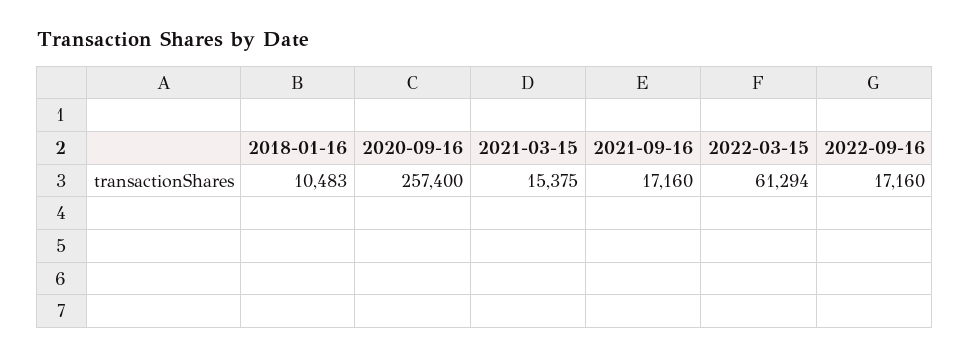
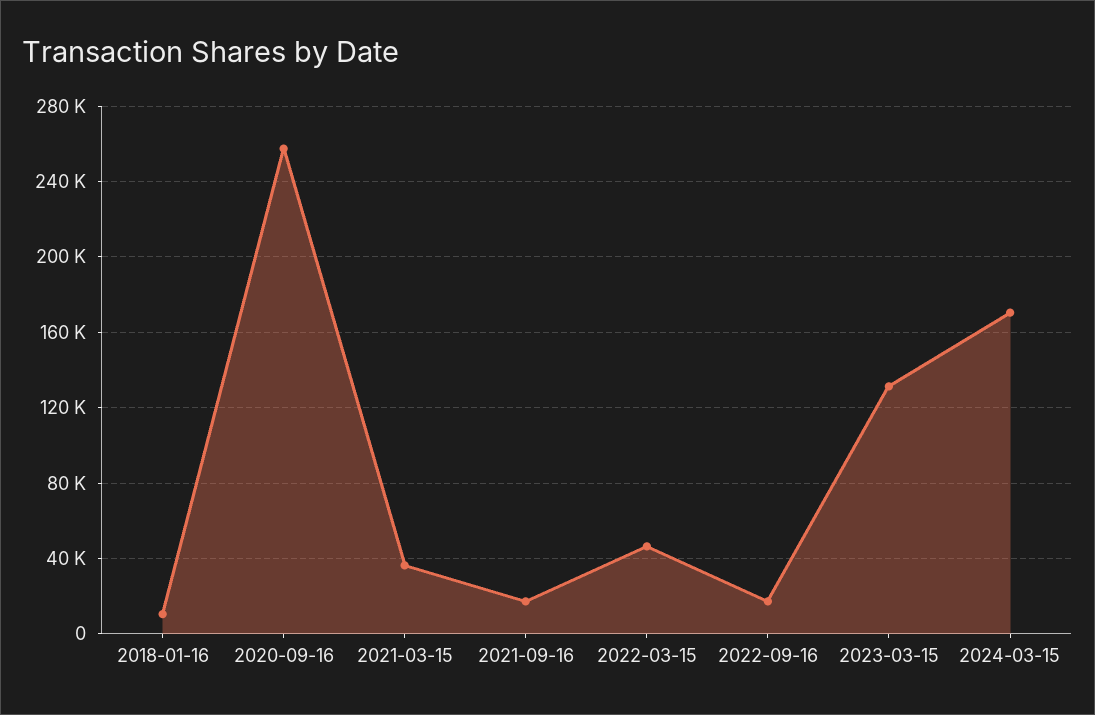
2021-03-15: 15375 -> 35000
2022-03-15: 61294 -> 45000
2023-03-15: none -> 130000
2024-03-15: none -> 170000

